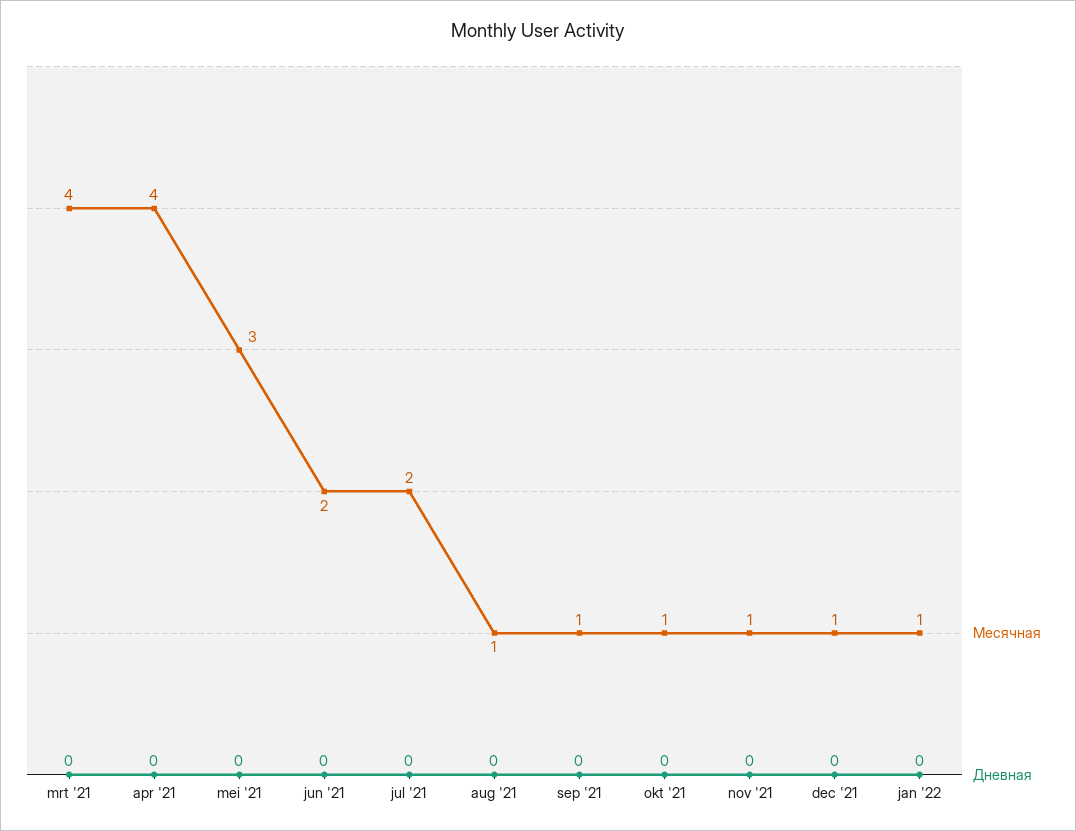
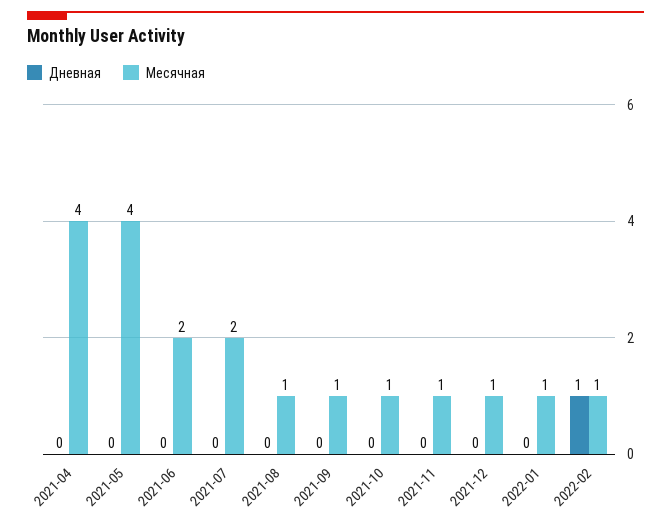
Месячная, mrt '21: 4 -> none
Дневная, mrt '21: 0 -> none
Месячная, mei '21: 3 -> 4
Дневная, 2022-02: none -> 1
Месячная, 2022-02: none -> 1

